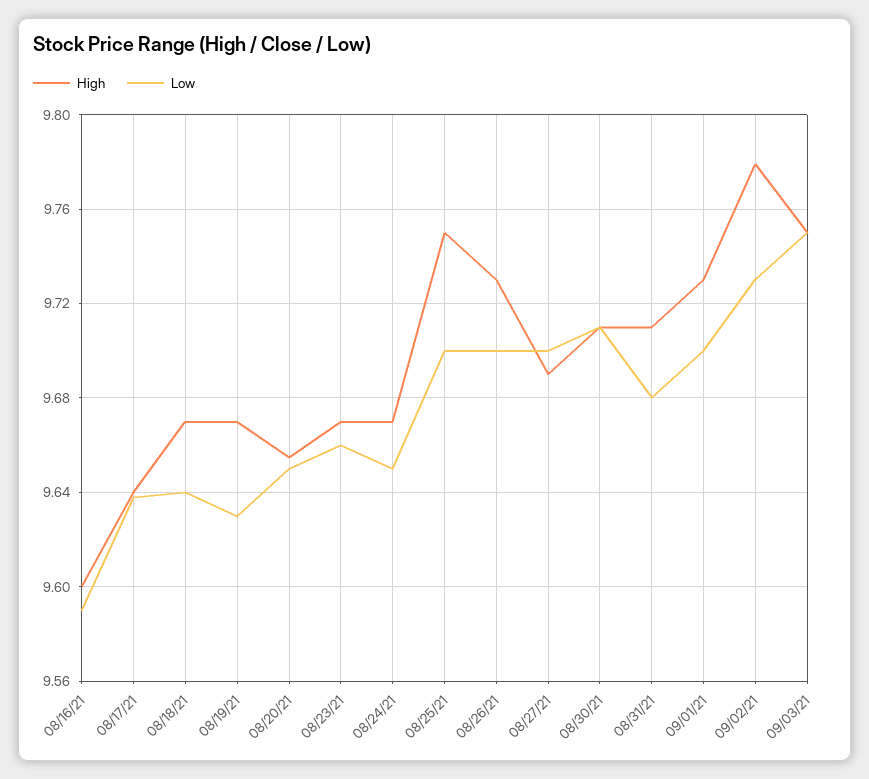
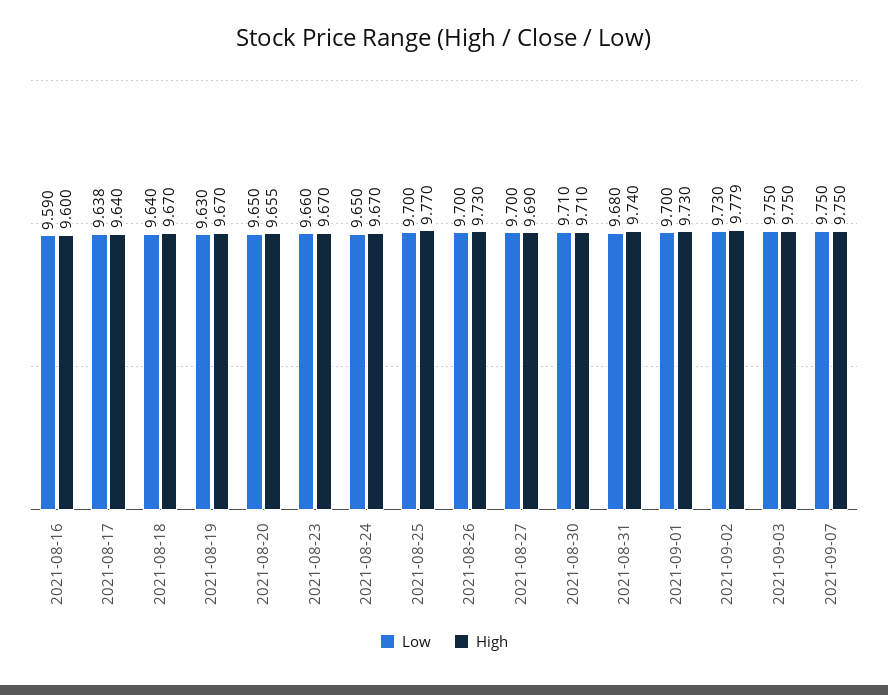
High, 08/25/21: 9.75 -> 9.77
High, 08/31/21: 9.71 -> 9.74
Low, 2021-09-07: none -> 9.75
High, 2021-09-07: none -> 9.75

